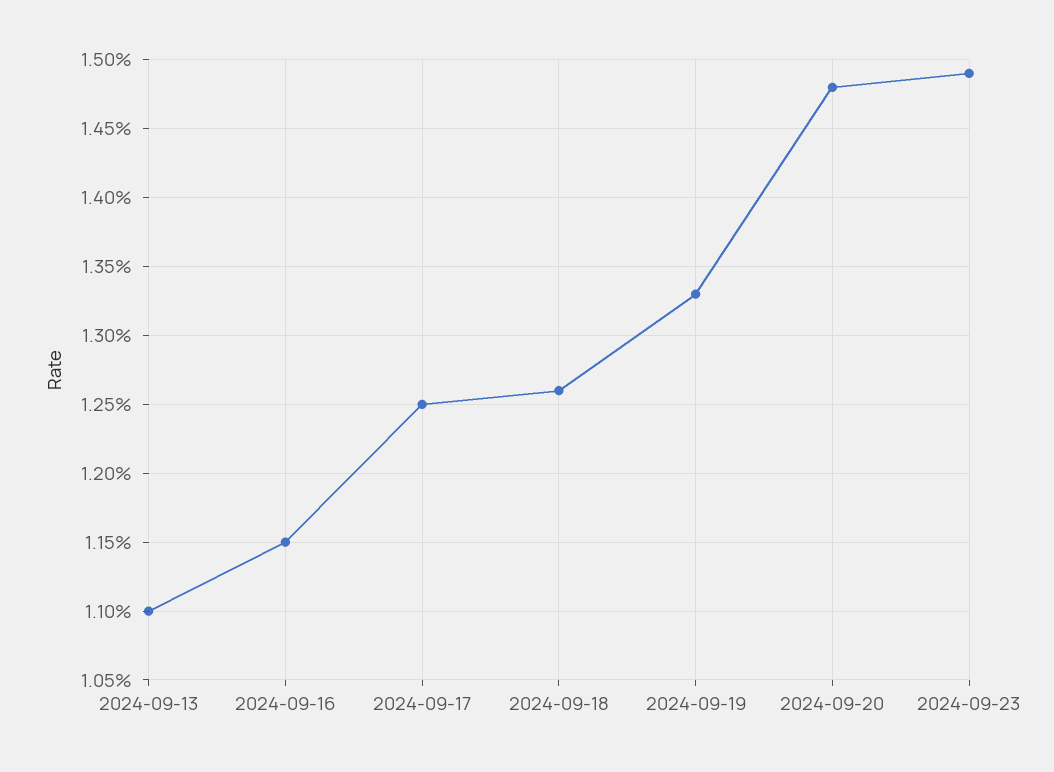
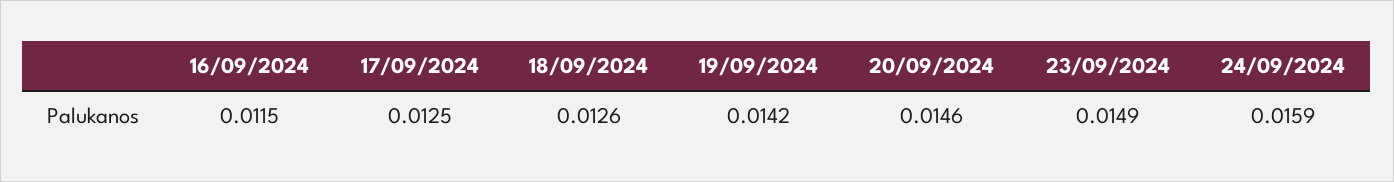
2024-09-13: 0.011 -> none
2024-09-19: 0.0133 -> 0.0142
2024-09-20: 0.0148 -> 0.0146
24/09/2024: none -> 0.0159

